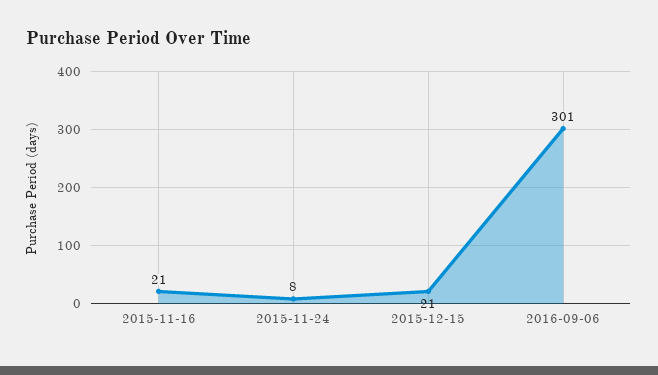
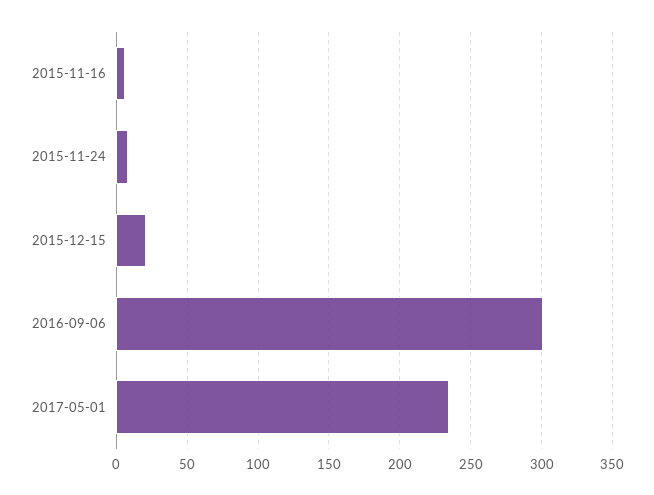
2015-11-16: 21 -> 5
2017-05-01: none -> 235

